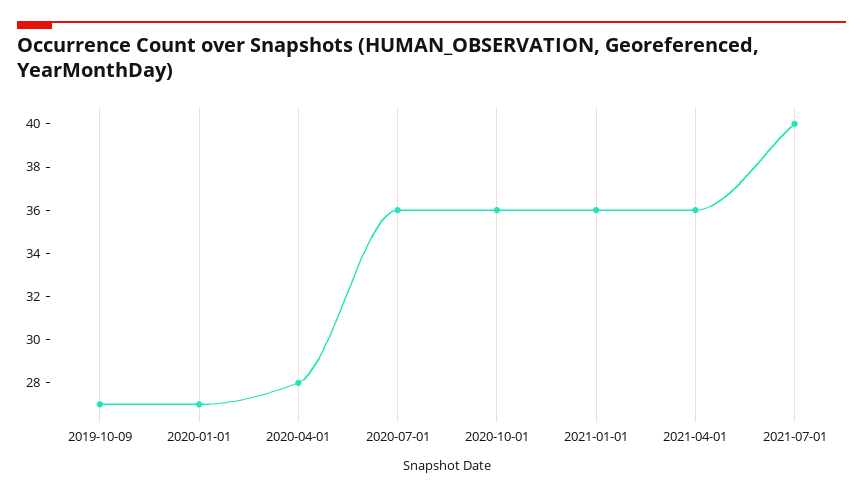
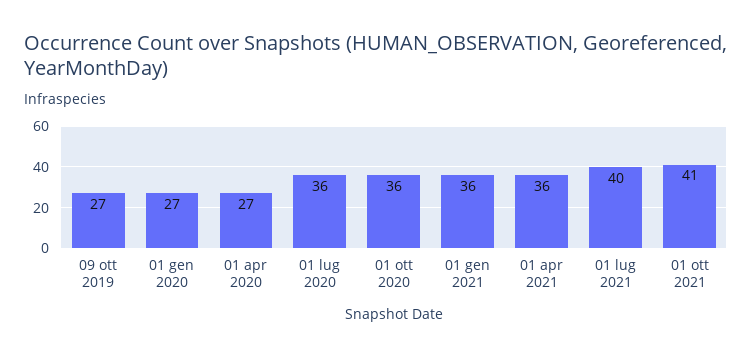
2020-04-01: 28 -> 27
01 ott 2021: none -> 41

